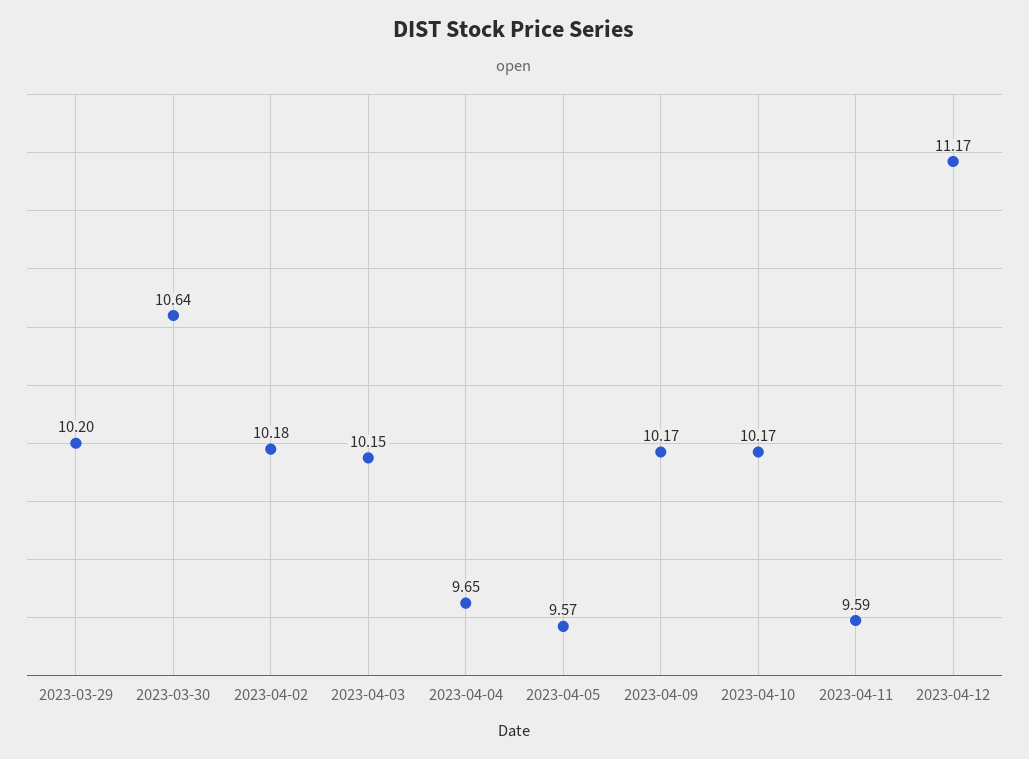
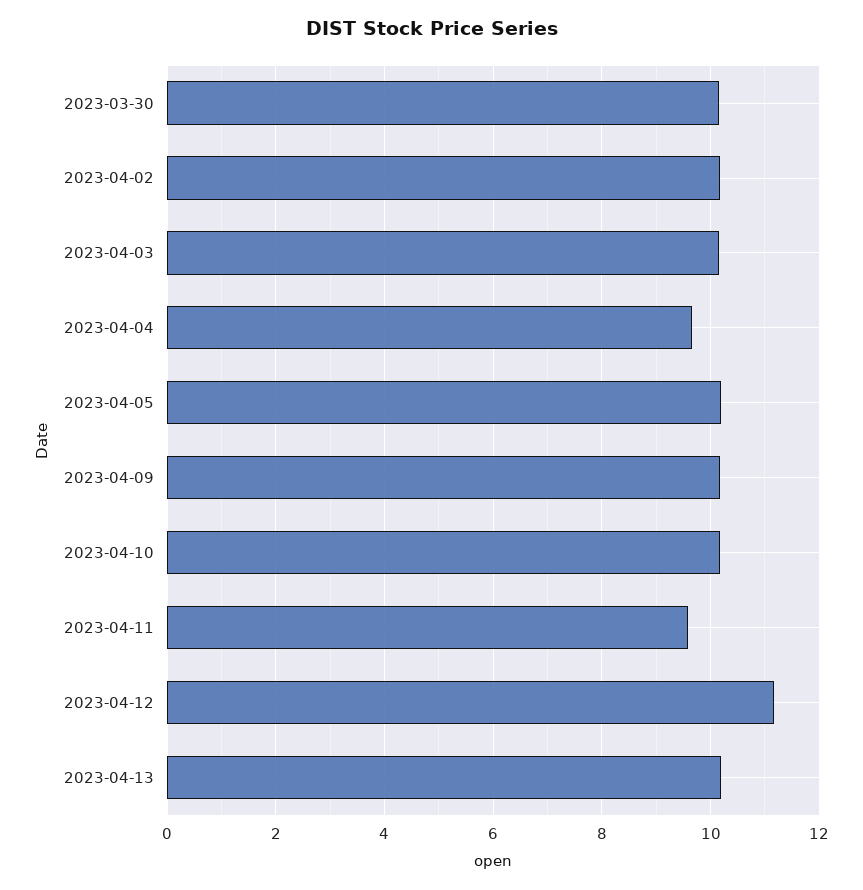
2023-03-29: 10.2 -> none
2023-03-30: 10.64 -> 10.2
2023-04-05: 9.57 -> 10.2
2023-04-13: none -> 10.2

